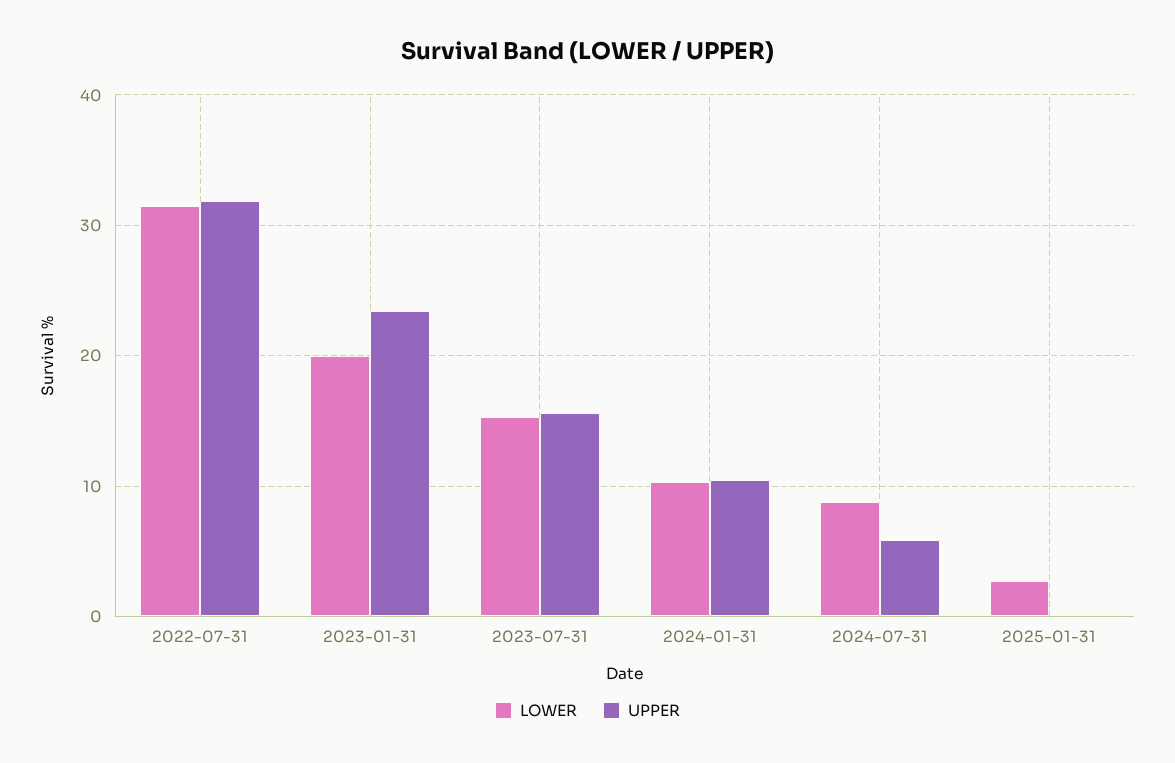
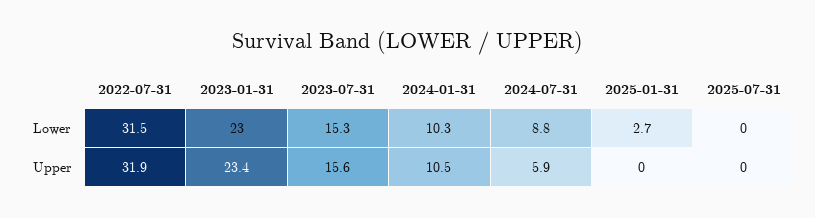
LOWER, 2023-01-31: 20 -> 23
LOWER, 2025-07-31: none -> 0
UPPER, 2025-07-31: none -> 0

